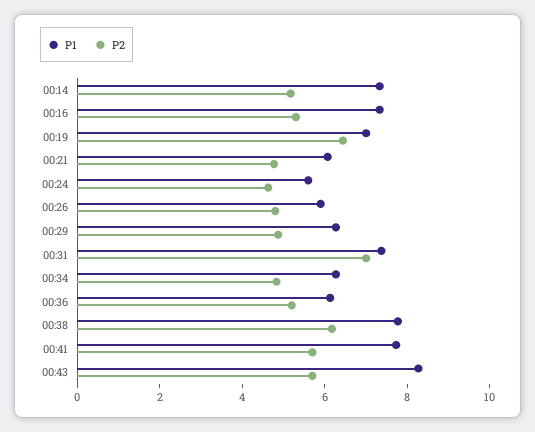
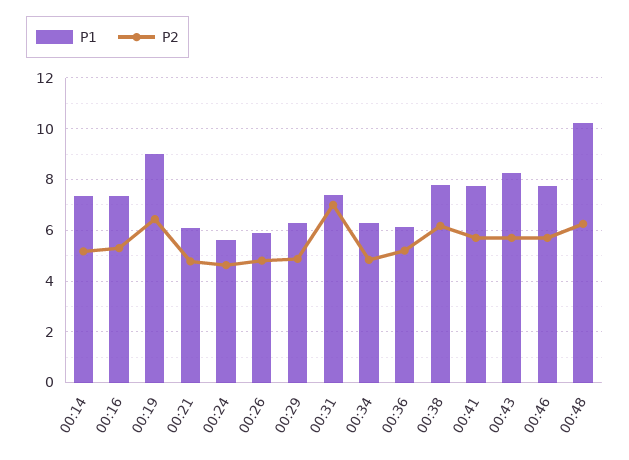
P1, 00:19: 7 -> 9
P1, 00:46: none -> 7.75
P2, 00:46: none -> 5.75
P1, 00:48: none -> 10.25
P2, 00:48: none -> 6.25

